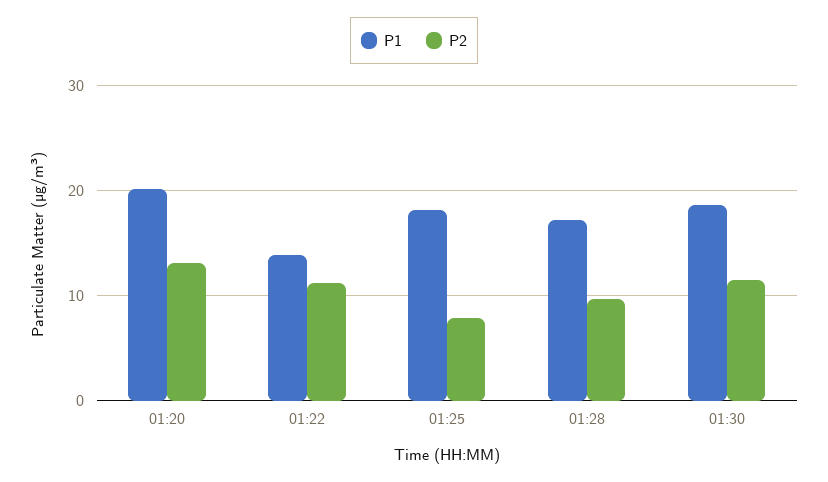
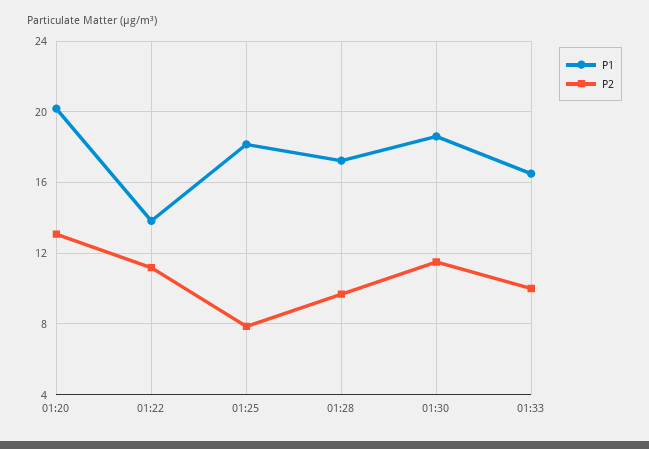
P1, 01:33: none -> 16.5
P2, 01:33: none -> 10

